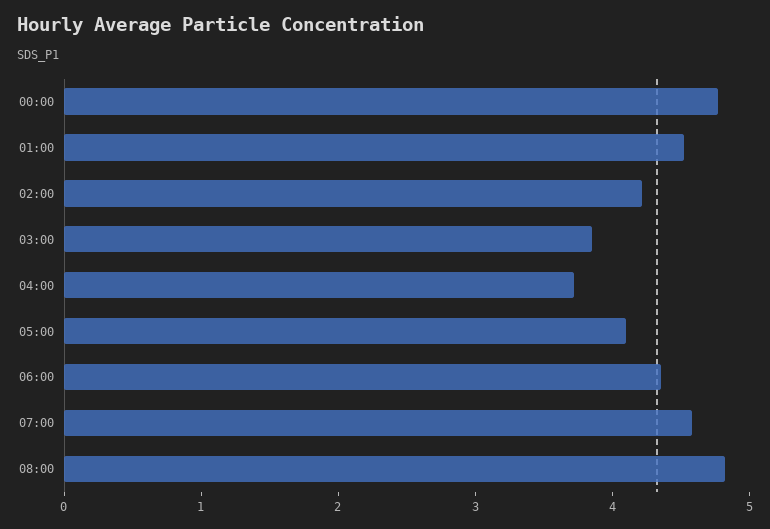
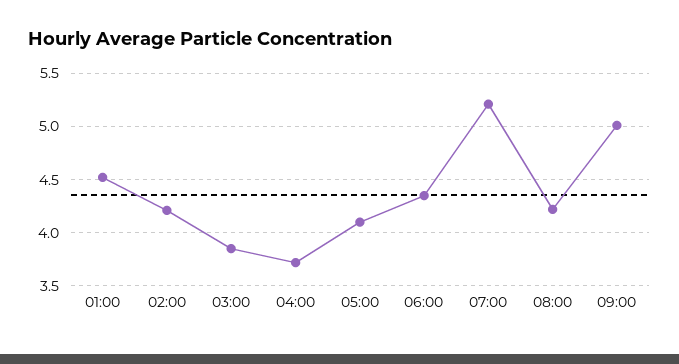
00:00: 4.8 -> none
07:00: 4.6 -> 5.2
08:00: 4.8 -> 4.2
09:00: none -> 5

